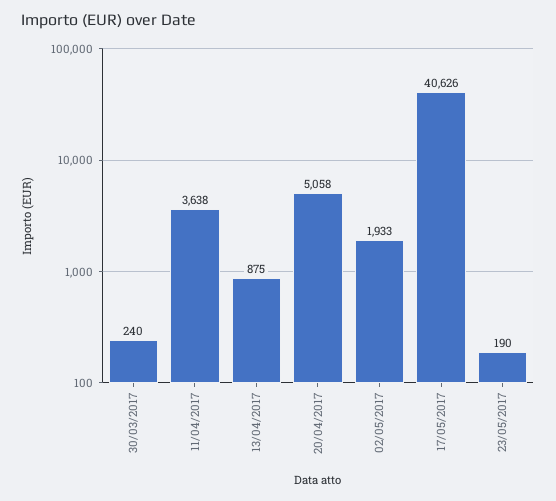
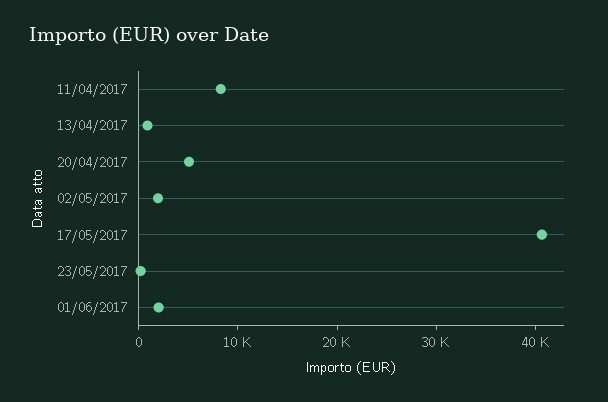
30/03/2017: 240 -> none
11/04/2017: 3638 -> 8000
01/06/2017: none -> 2000

